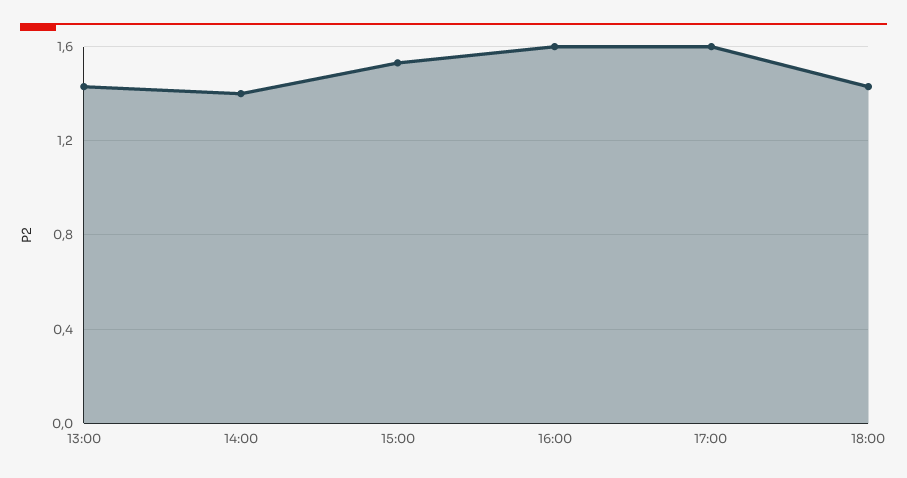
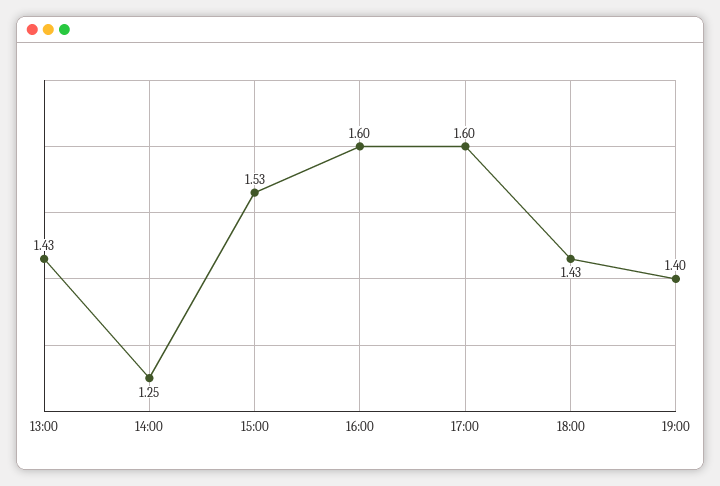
14:00: 1.4 -> 1.25
19:00: none -> 1.4

